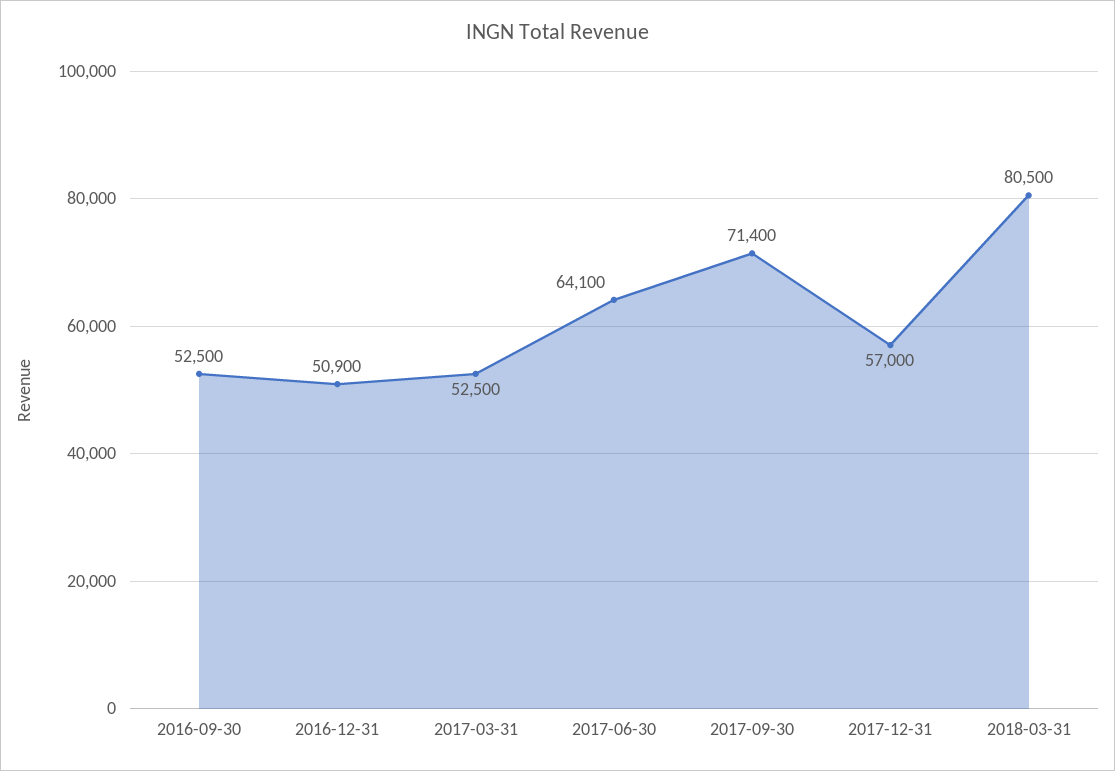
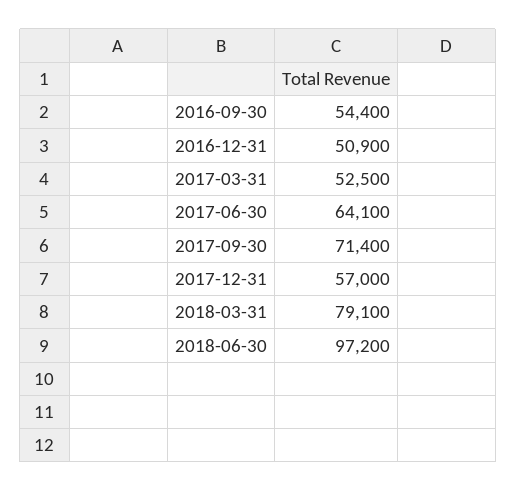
2016-09-30: 52500 -> 54400
2018-03-31: 80500 -> 79100
2018-06-30: none -> 97200

